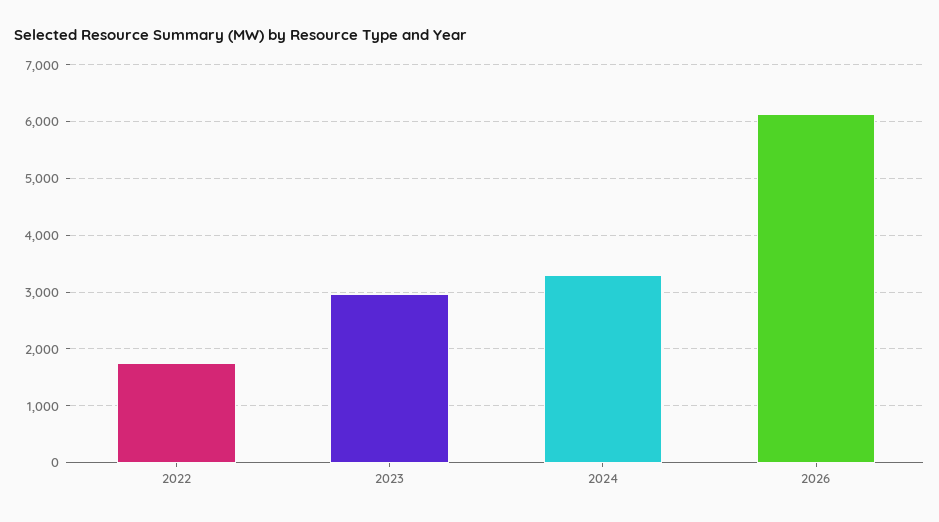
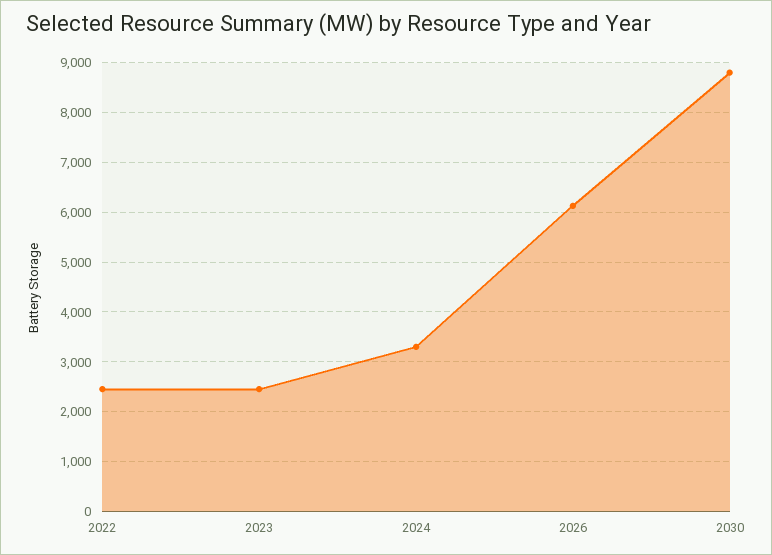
2022: 1800 -> 2400
2023: 3000 -> 2400
2030: none -> 8800

